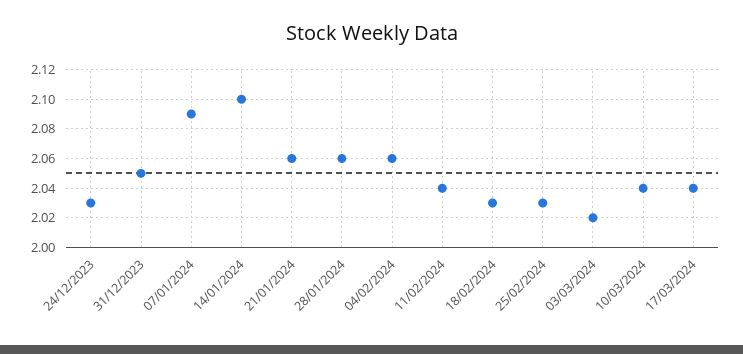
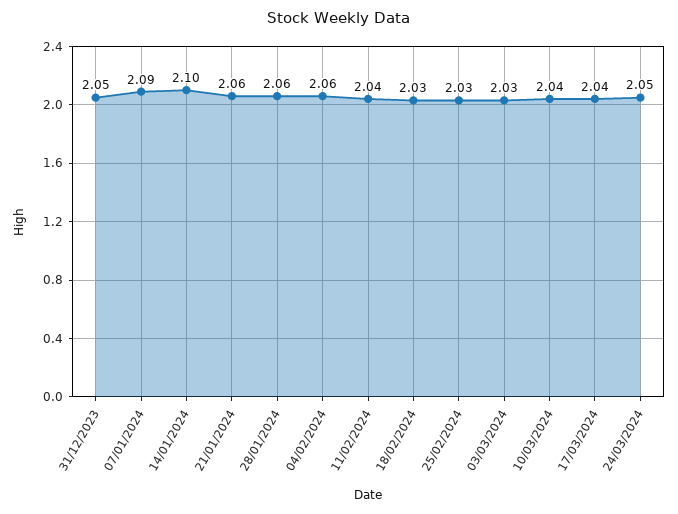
24/12/2023: 2.03 -> none
03/03/2024: 2.02 -> 2.03
24/03/2024: none -> 2.05

